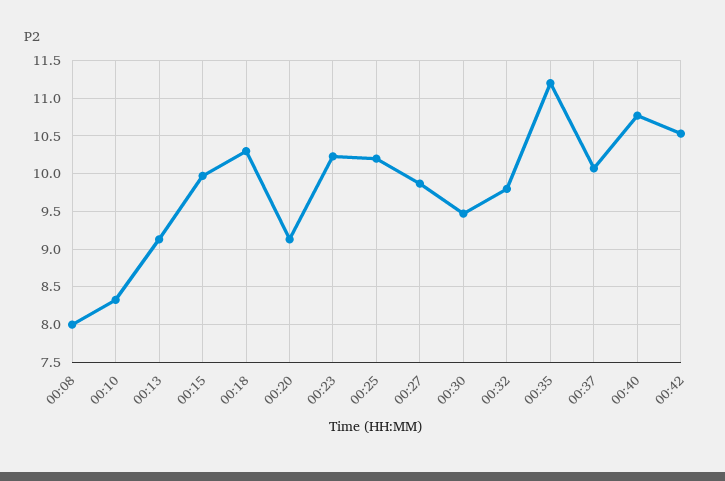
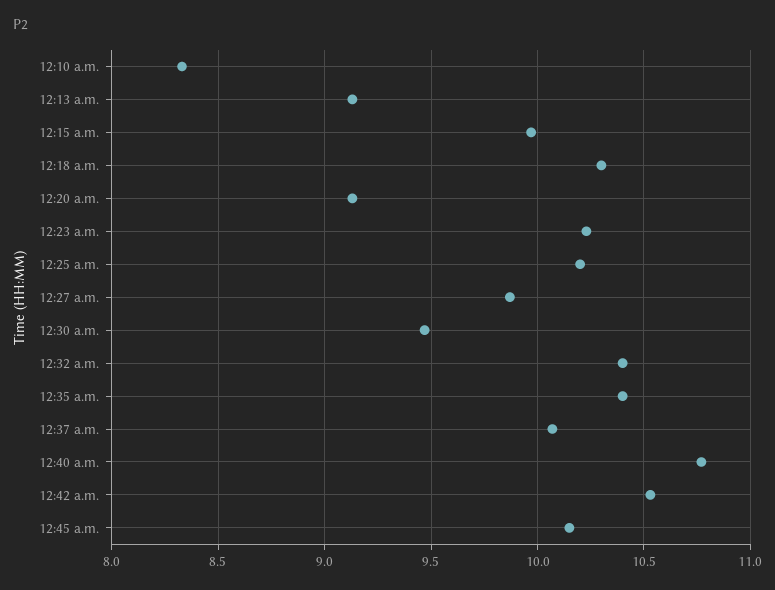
00:08: 8 -> none
00:32: 9.8 -> 10.4
00:35: 11.2 -> 10.4
12:45 a.m.: none -> 10.15

